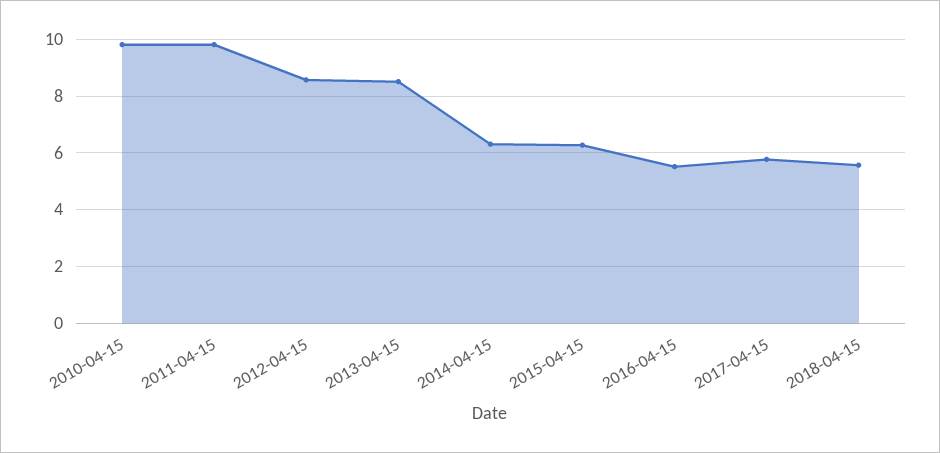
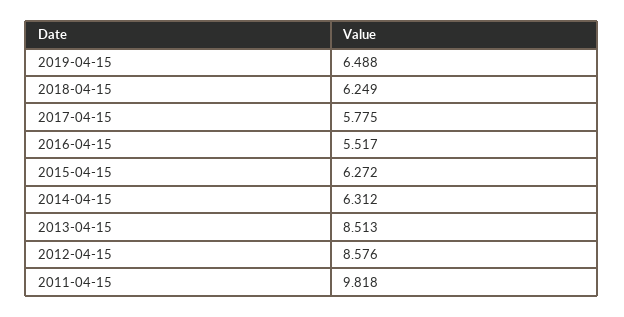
2010-04-15: 9.75 -> none
2018-04-15: 5.5 -> 6.249
2019-04-15: none -> 6.488

